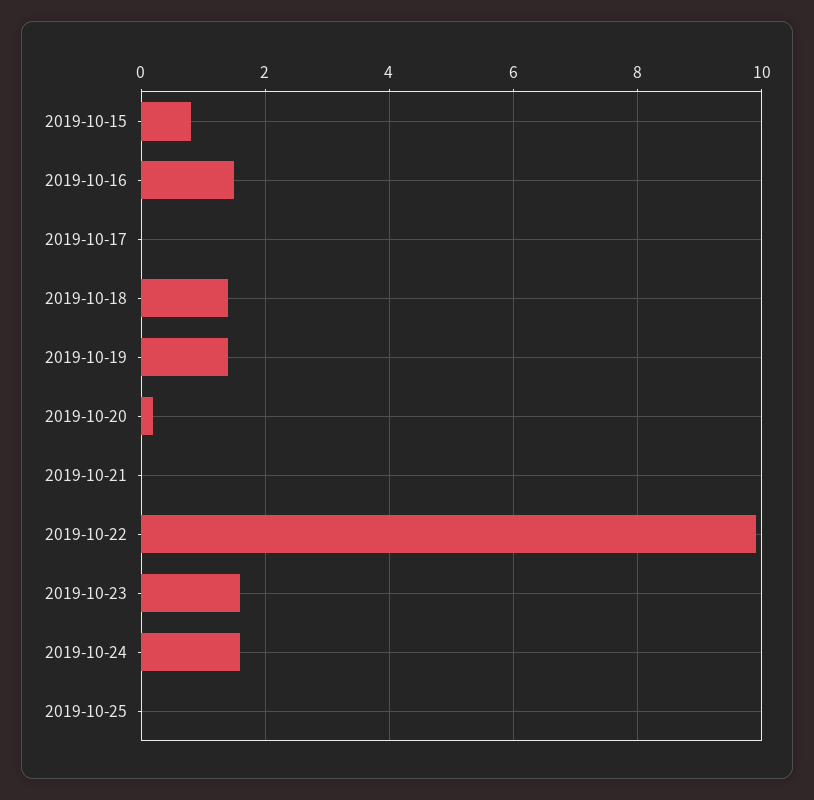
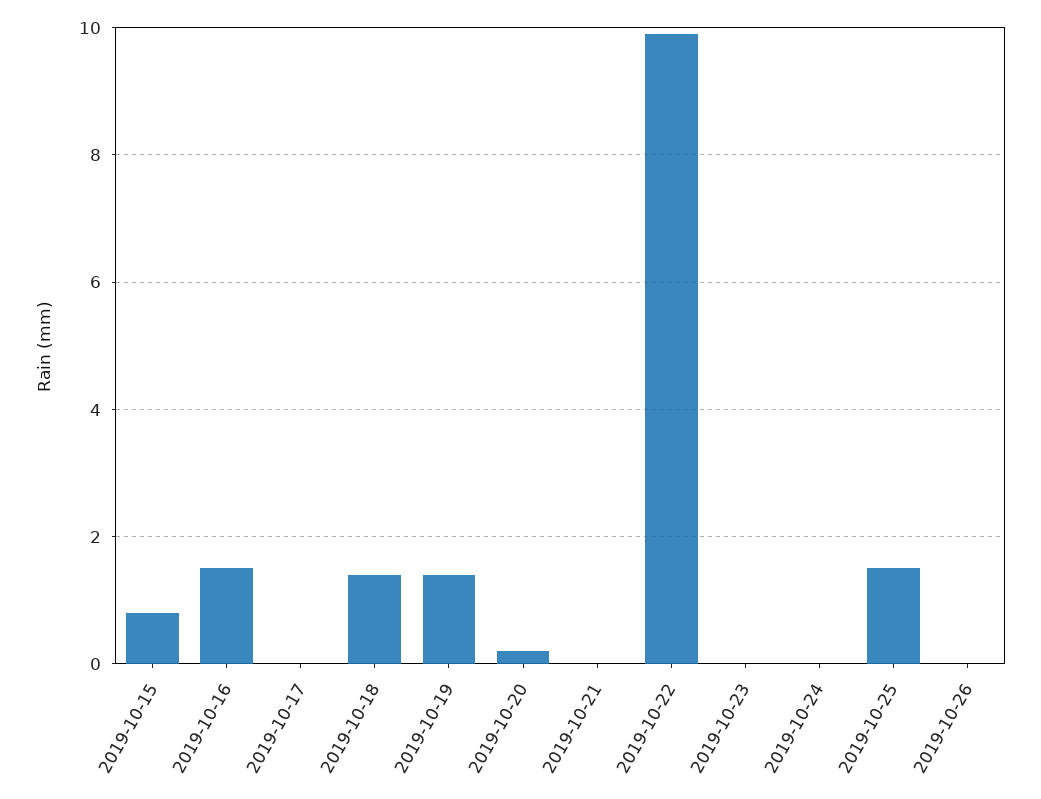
2019-10-23: 1.5 -> 0
2019-10-24: 1.5 -> 0
2019-10-25: 0 -> 1.5
2019-10-26: none -> 0

